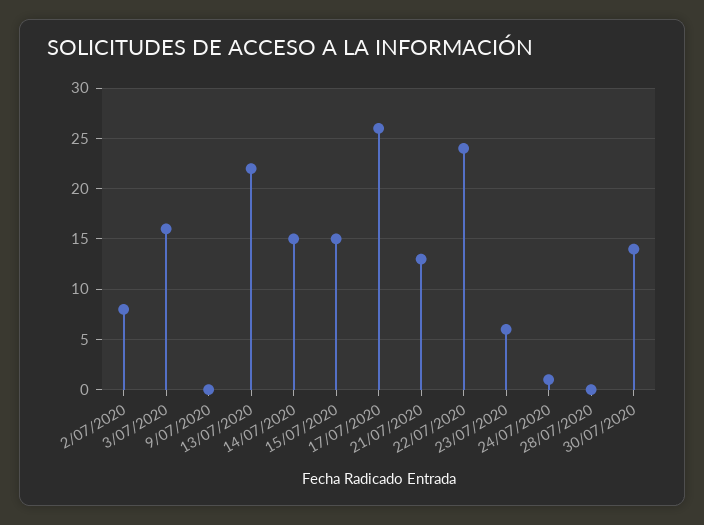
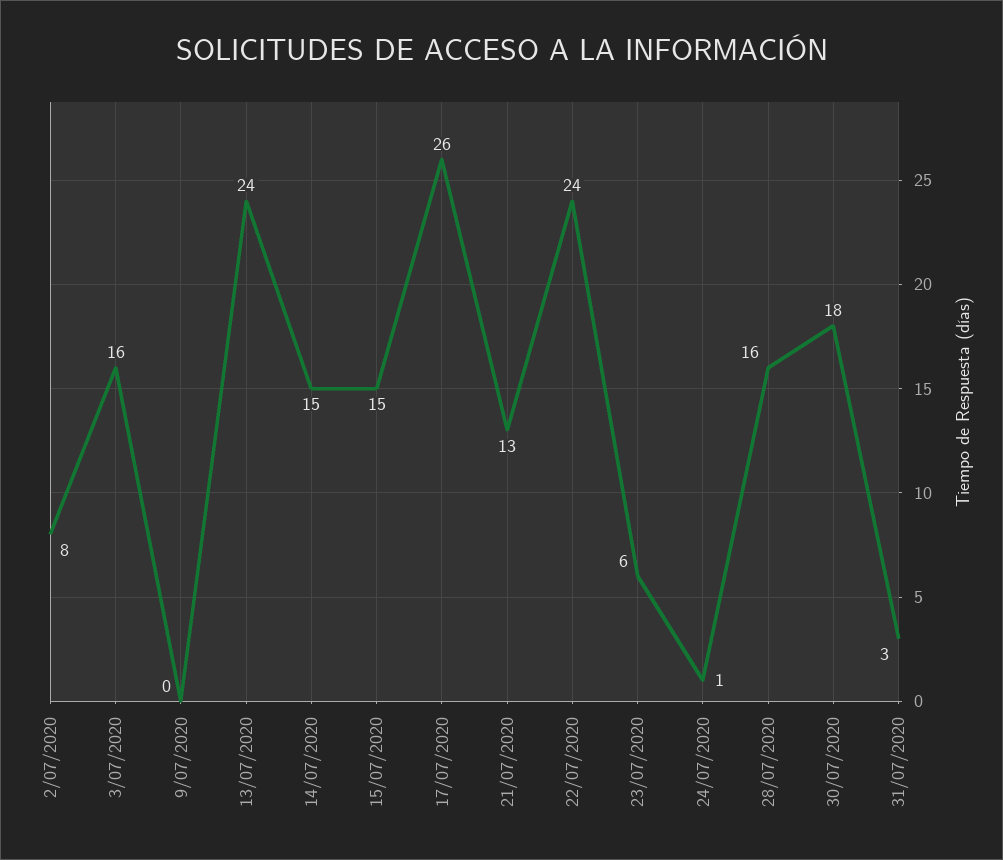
13/07/2020: 22 -> 24
28/07/2020: 0 -> 16
30/07/2020: 14 -> 18
31/07/2020: none -> 3

